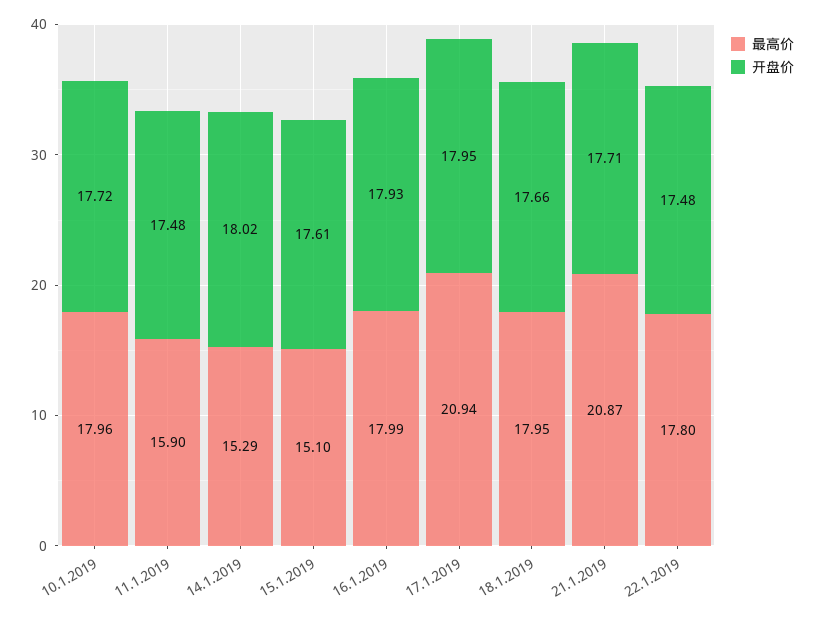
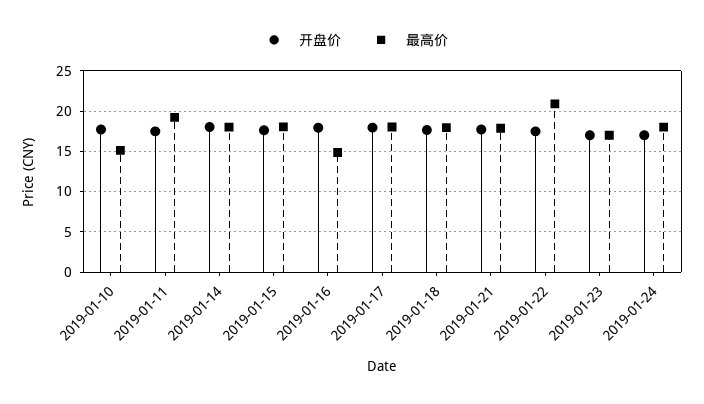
最高价, 10.1.2019: 17.96 -> 15
最高价, 11.1.2019: 15.9 -> 19
最高价, 14.1.2019: 15.29 -> 18
最高价, 15.1.2019: 15.1 -> 18
最高价, 16.1.2019: 17.99 -> 15
最高价, 17.1.2019: 20.94 -> 18
最高价, 21.1.2019: 20.87 -> 18
最高价, 22.1.2019: 17.8 -> 21
开盘价, 2019-01-23: none -> 17
最高价, 2019-01-23: none -> 17
开盘价, 2019-01-24: none -> 17
最高价, 2019-01-24: none -> 18

